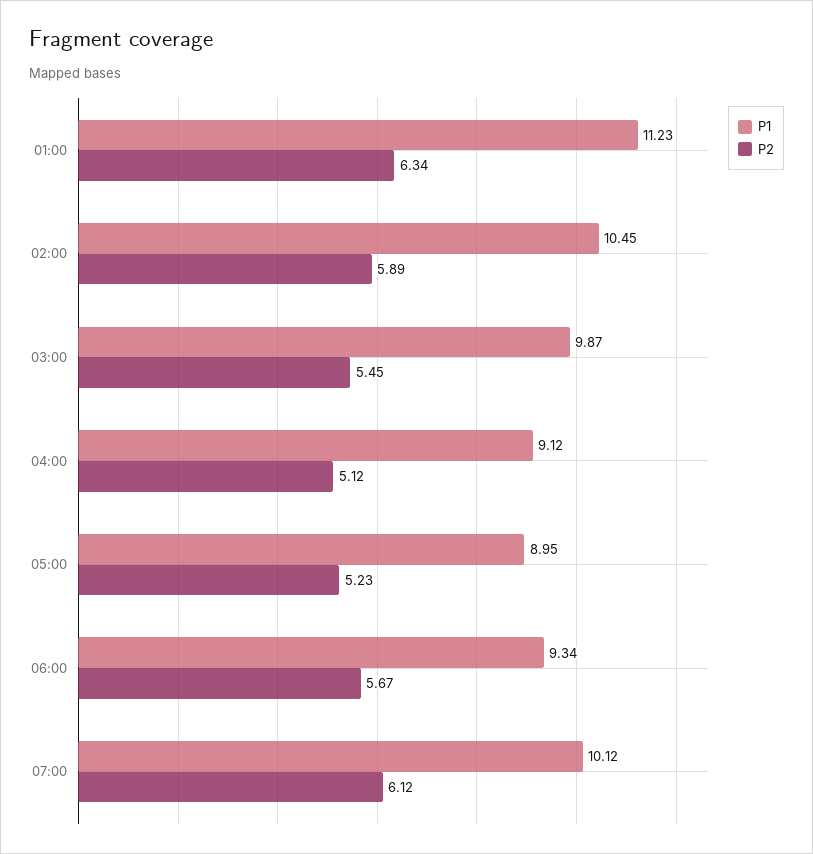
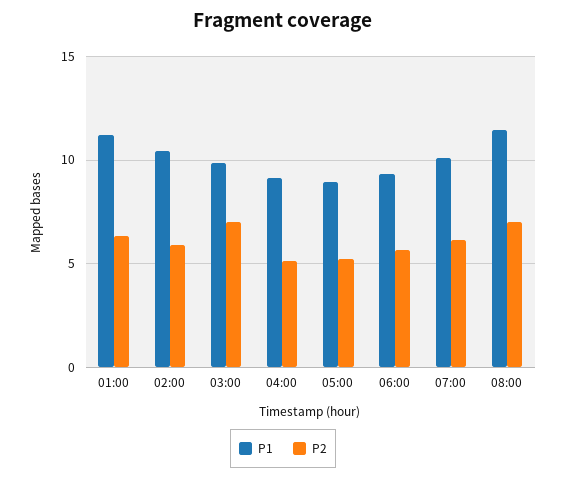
P2, 03:00: 5.45 -> 7
P1, 08:00: none -> 11.5
P2, 08:00: none -> 7

